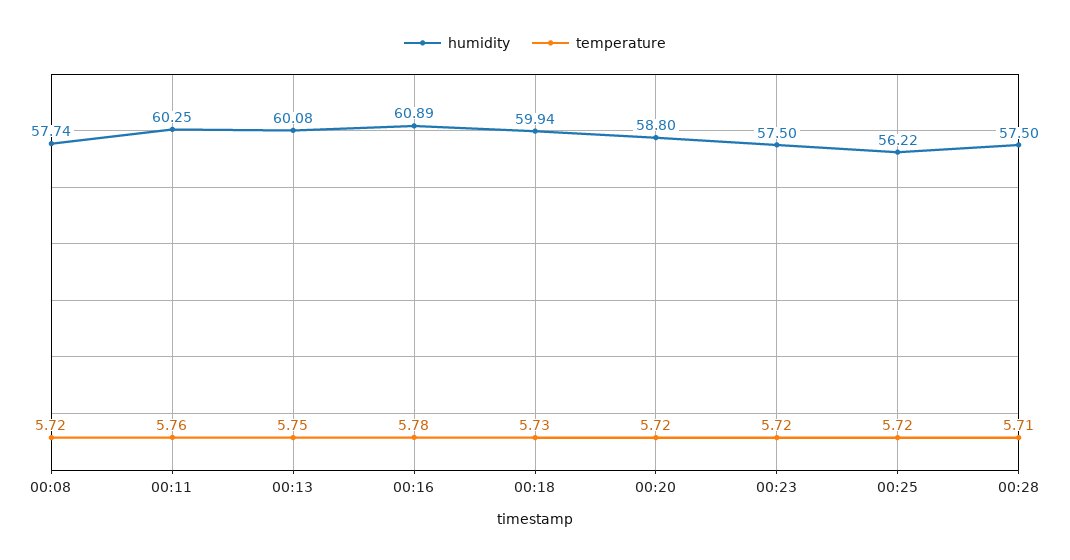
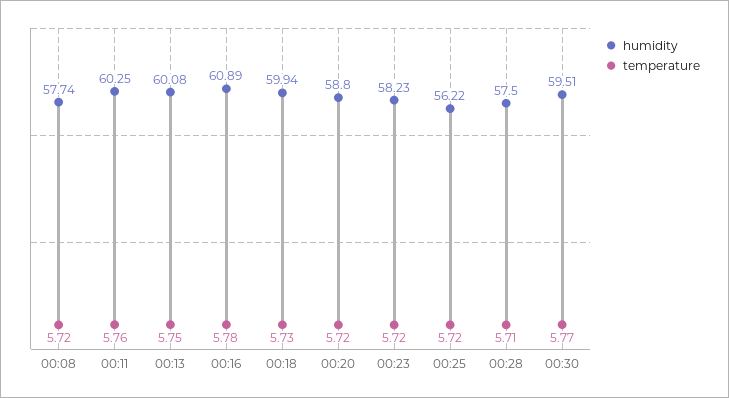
humidity, 00:23: 57.5 -> 58.23
humidity, 00:30: none -> 59.51
temperature, 00:30: none -> 5.77

